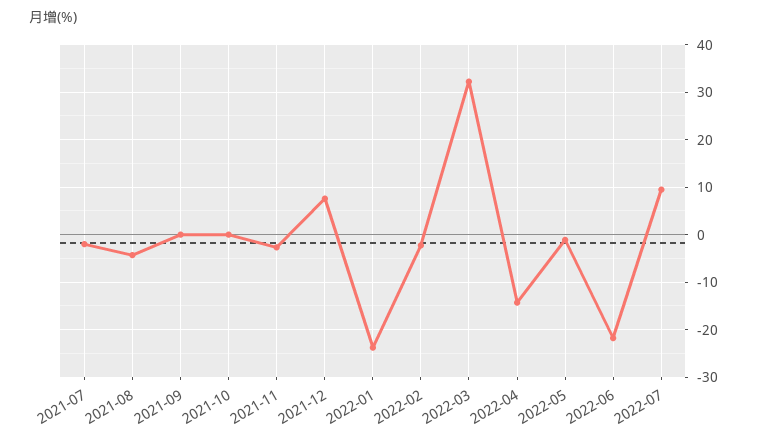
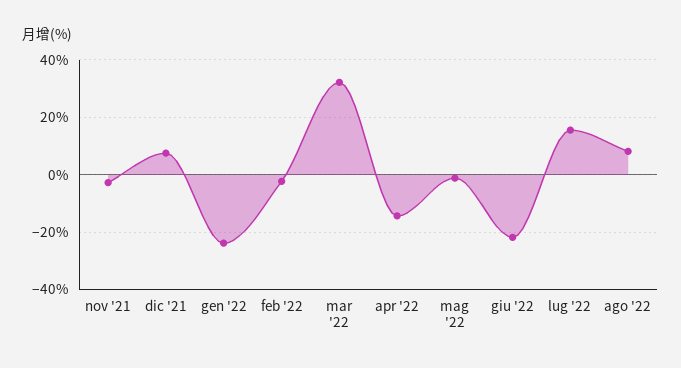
2021-07: -2 -> none
2021-08: -4 -> none
2021-09: 0 -> none
2021-10: 0 -> none
2022-07: 10 -> 15
ago '22: none -> 7.5

